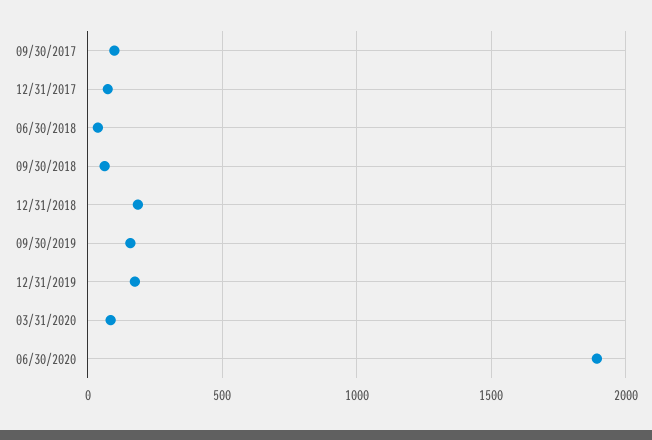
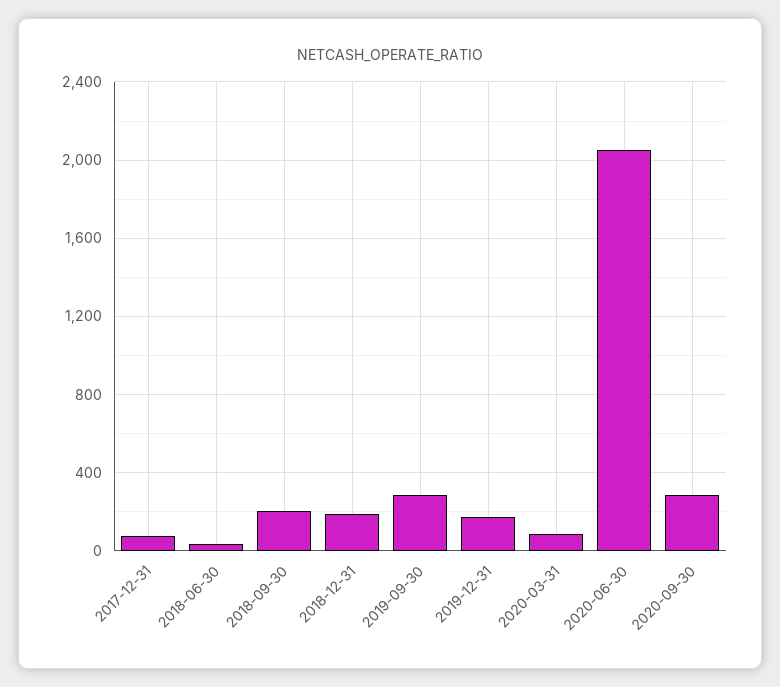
09/30/2017: 100 -> none
09/30/2018: 50 -> 200
09/30/2019: 150 -> 300
06/30/2020: 1900 -> 2050
2020-09-30: none -> 300

